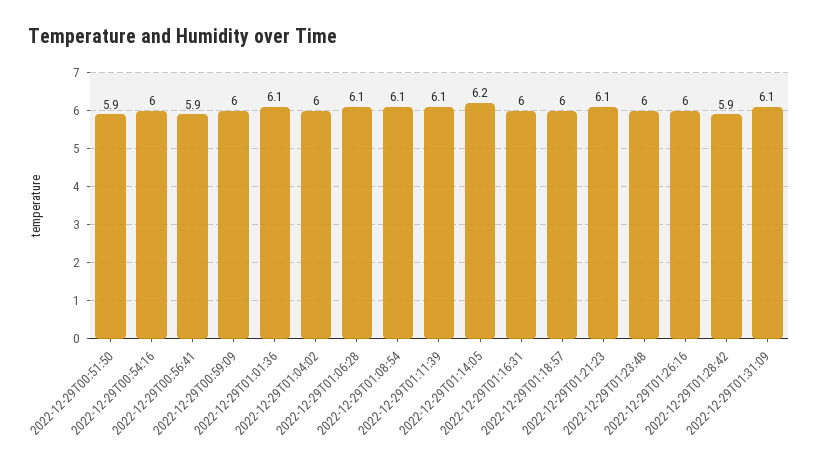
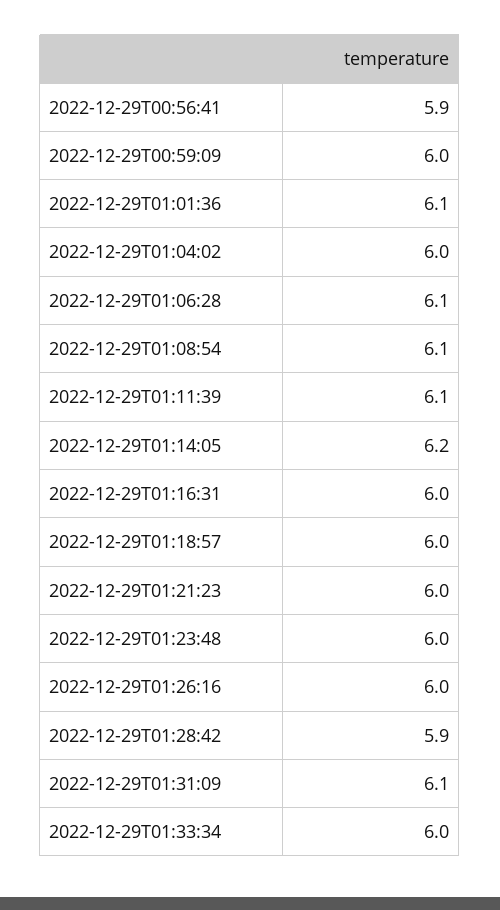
2022-12-29T00:51:50: 5.9 -> none
2022-12-29T00:54:16: 6 -> none
2022-12-29T01:21:23: 6.1 -> 6
2022-12-29T01:33:34: none -> 6

